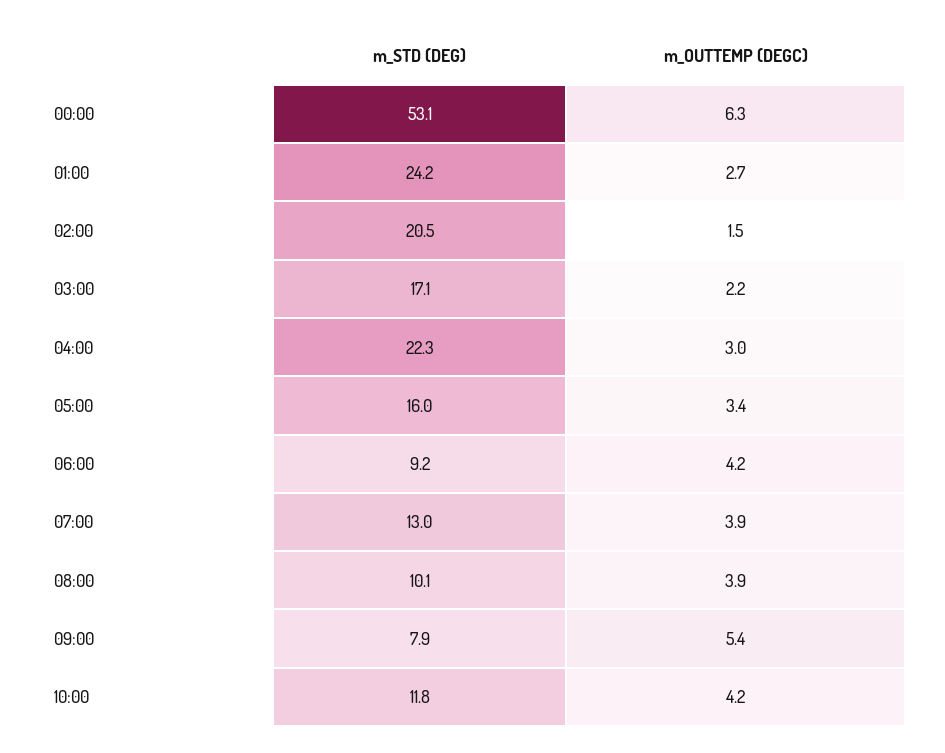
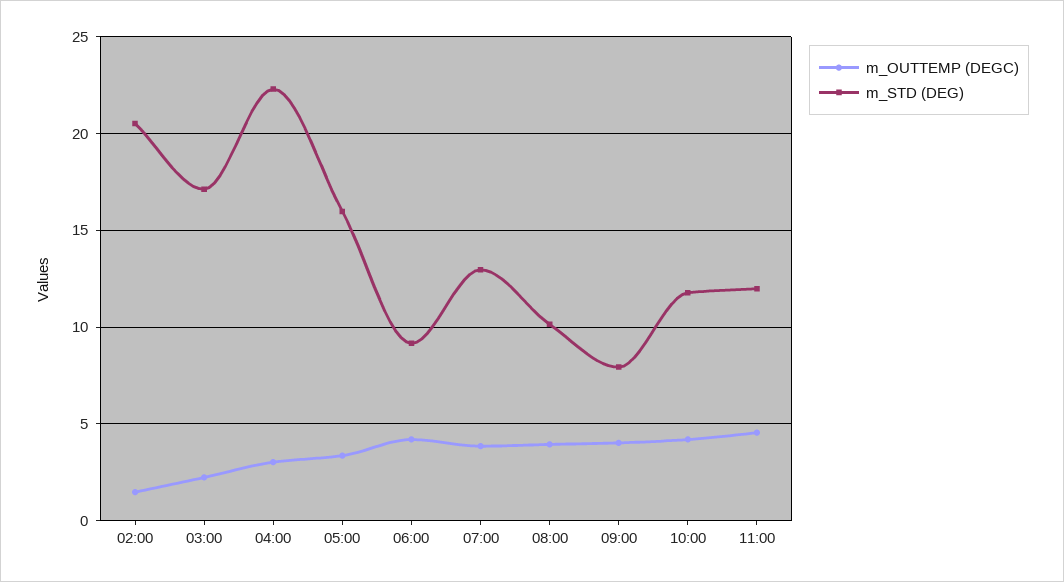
m_STD (DEG), 00:00: 53.1 -> none
m_OUTTEMP (DEGC), 00:00: 6.3 -> none
m_STD (DEG), 01:00: 24.2 -> none
m_OUTTEMP (DEGC), 01:00: 2.7 -> none
m_OUTTEMP (DEGC), 09:00: 5.4 -> 4
m_OUTTEMP (DEGC), 11:00: none -> 4.5
m_STD (DEG), 11:00: none -> 12

